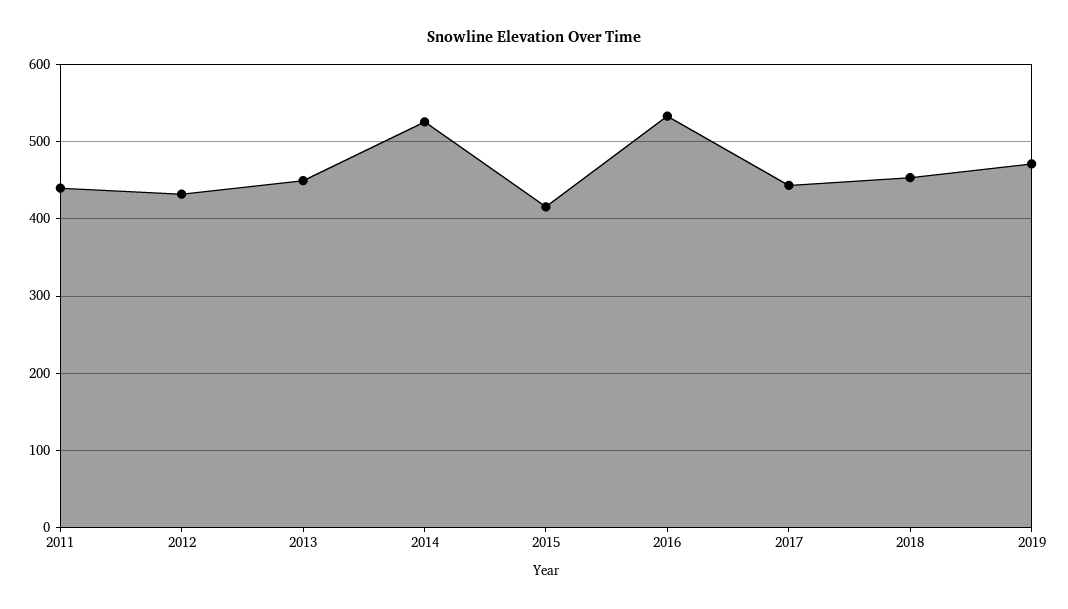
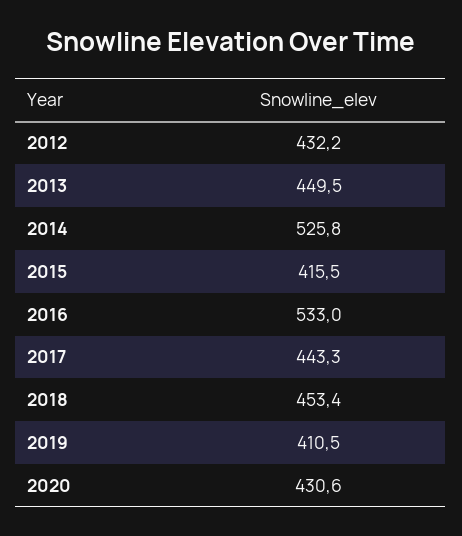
2011: 440 -> none
2019: 470 -> 410.5
2020: none -> 430.6

